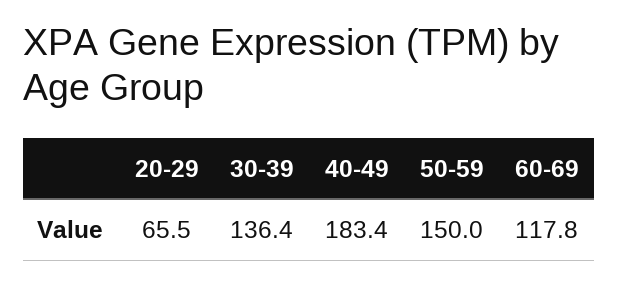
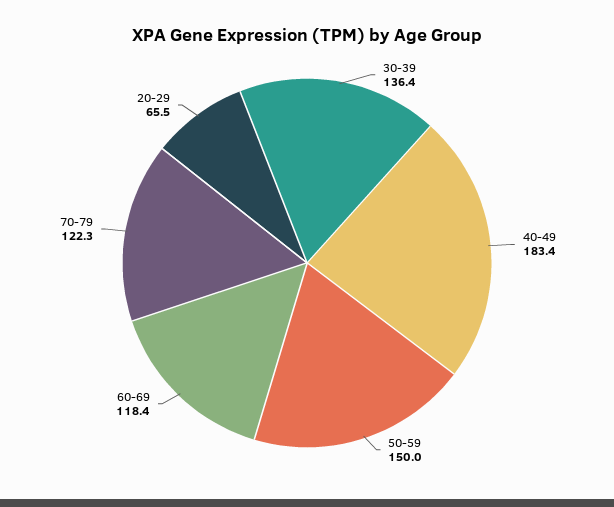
60-69: 117.8 -> 118.4
70-79: none -> 122.3

